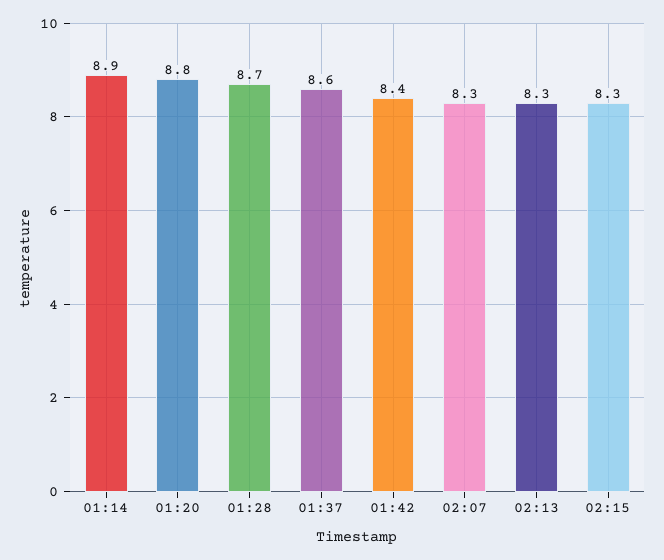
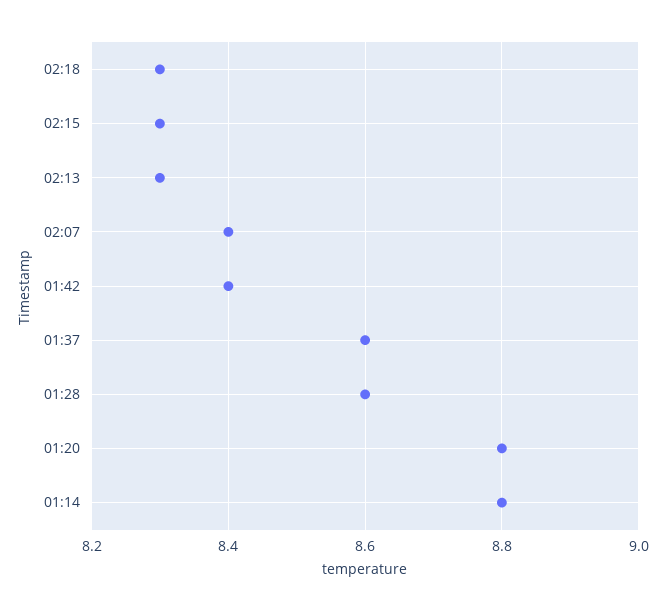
01:14: 8.9 -> 8.8
01:28: 8.7 -> 8.6
02:07: 8.3 -> 8.4
02:18: none -> 8.3

